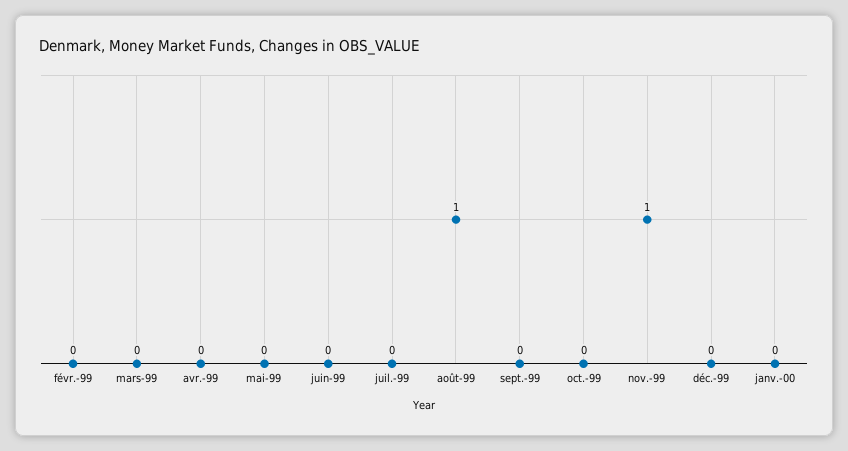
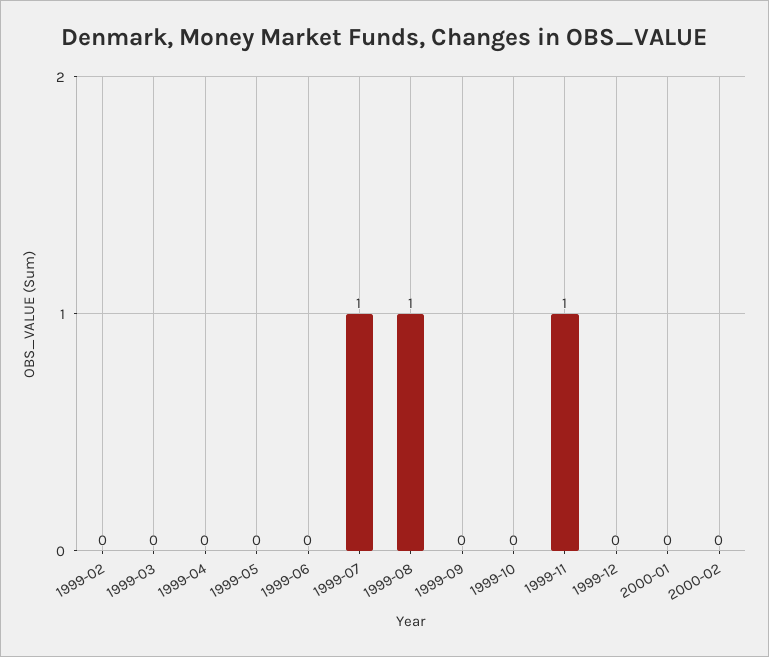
juil.-99: 0 -> 1
2000-02: none -> 0

